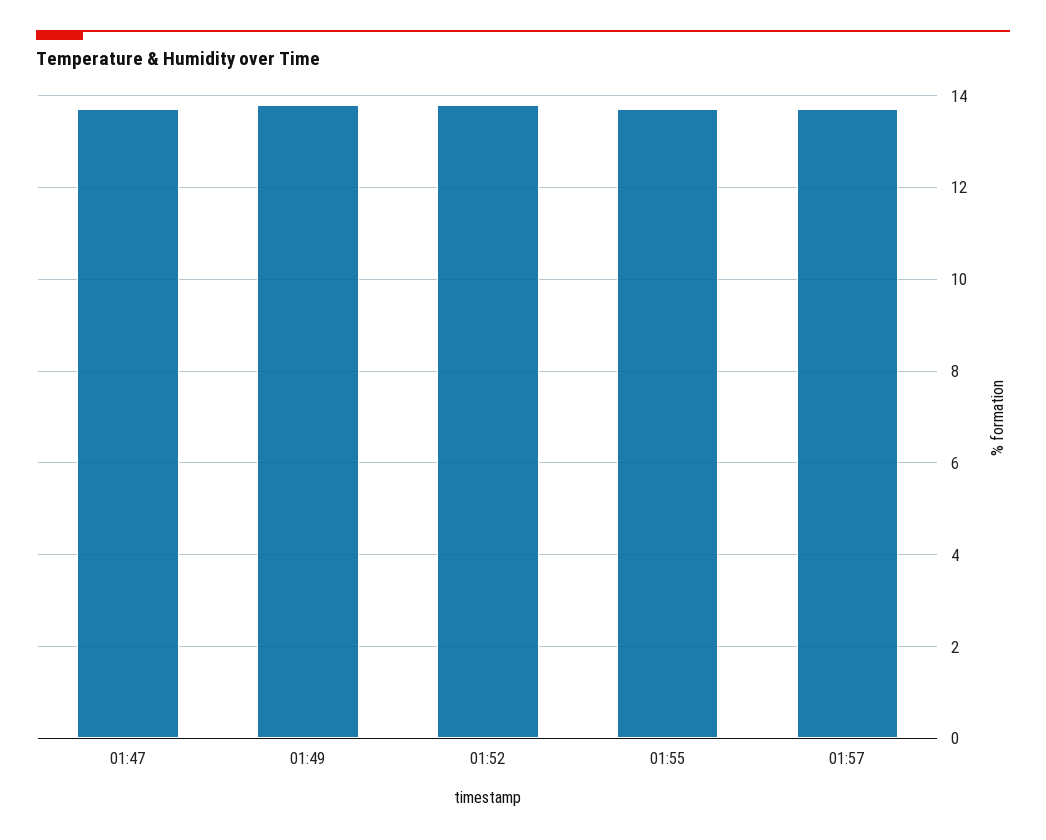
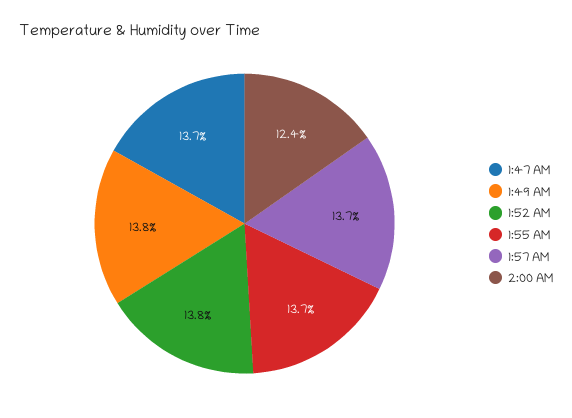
2:00 AM: none -> 12.4

